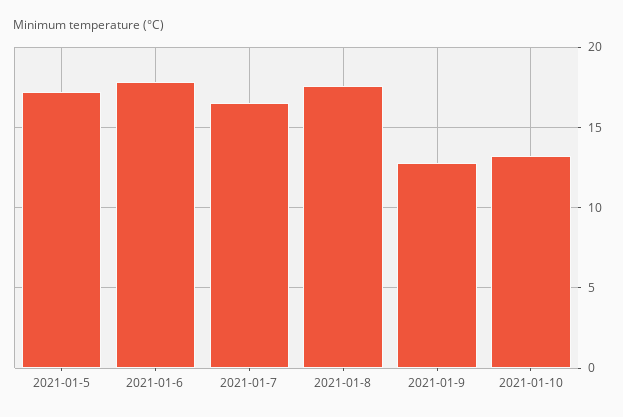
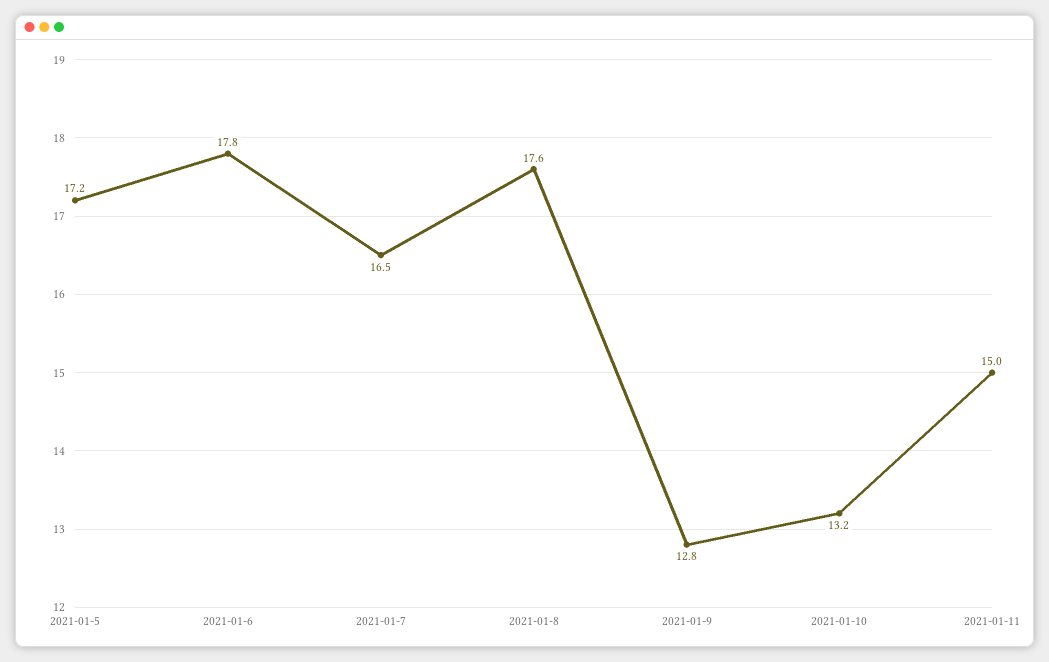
2021-01-11: none -> 15

